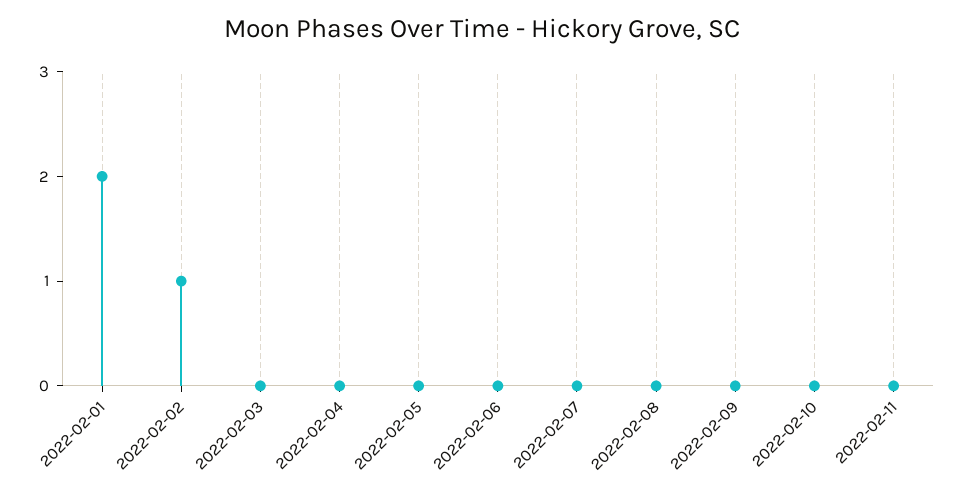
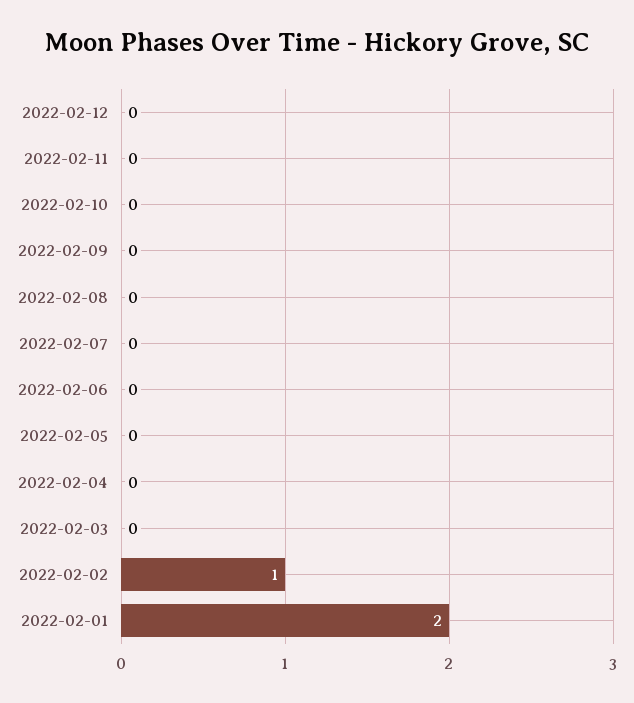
2022-02-12: none -> 0

